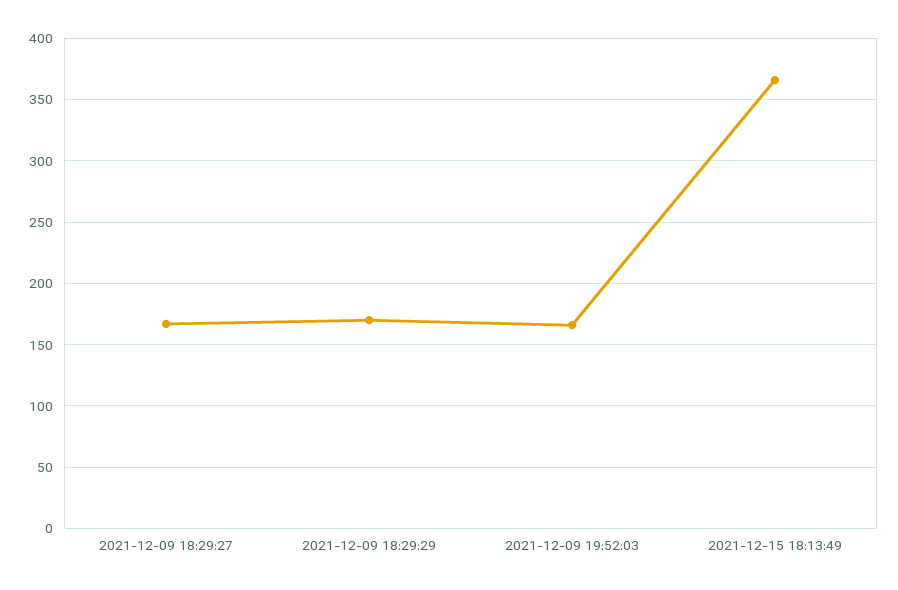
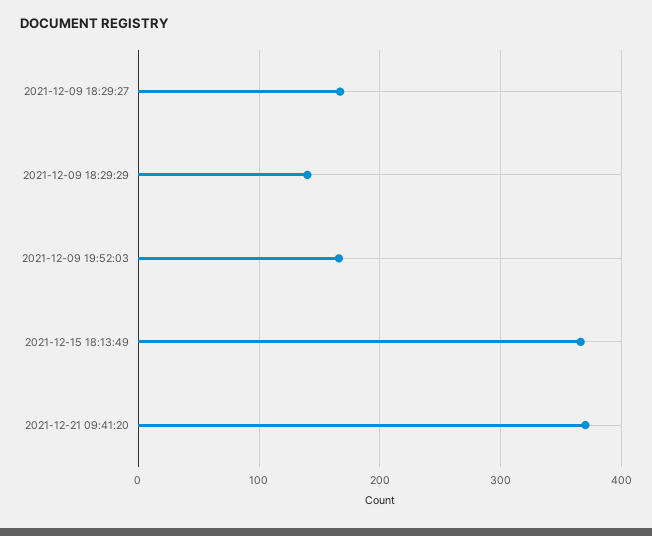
2021-12-09 18:29:29: 170 -> 140
2021-12-21 09:41:20: none -> 370

